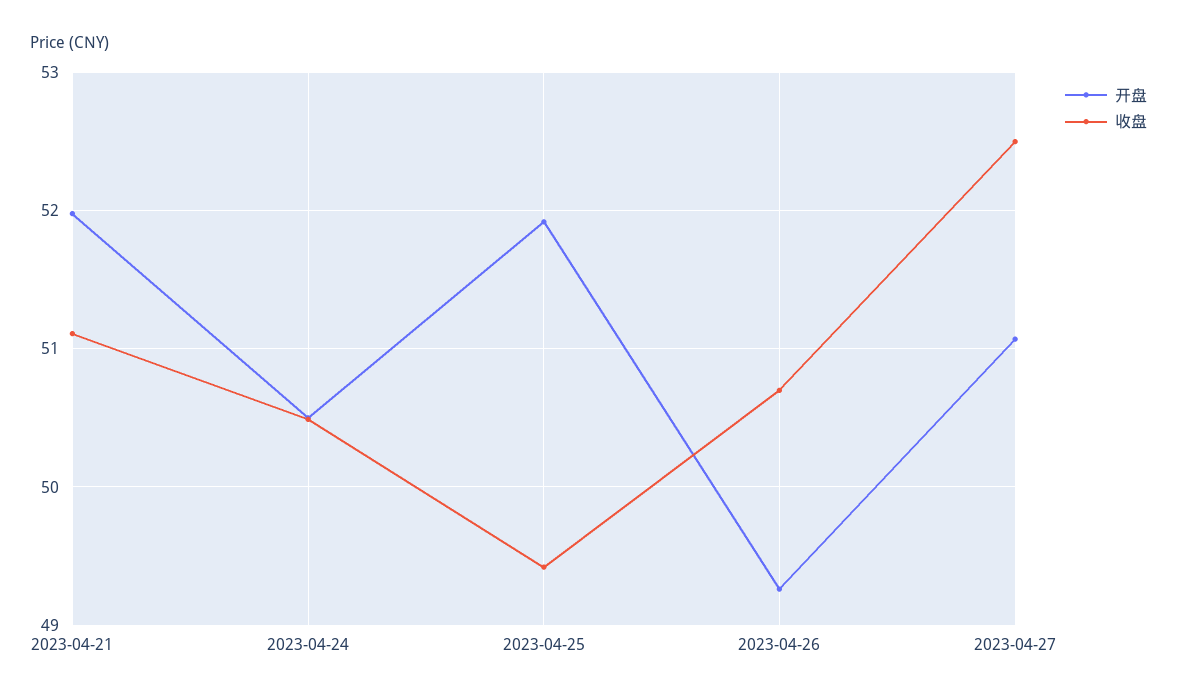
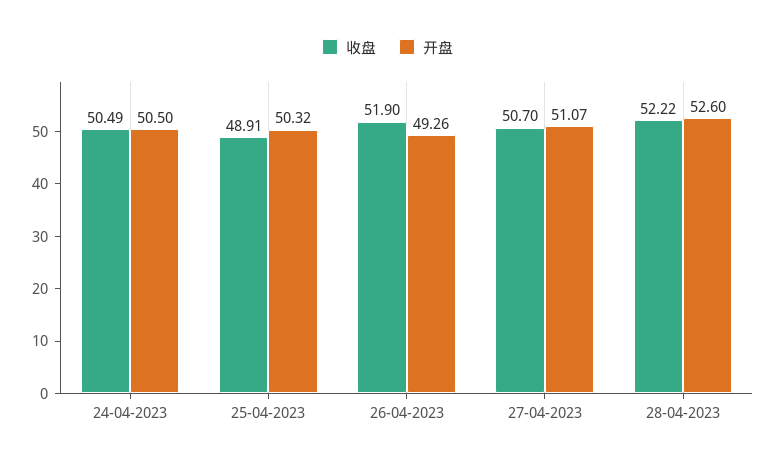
开盘, 2023-04-21: 52 -> none
收盘, 2023-04-21: 51.1 -> none
开盘, 2023-04-25: 51.9 -> 50.32
收盘, 2023-04-25: 49.4 -> 48.91
收盘, 2023-04-26: 50.7 -> 51.9
收盘, 2023-04-27: 52.5 -> 50.7
收盘, 28-04-2023: none -> 52.22
开盘, 28-04-2023: none -> 52.6

